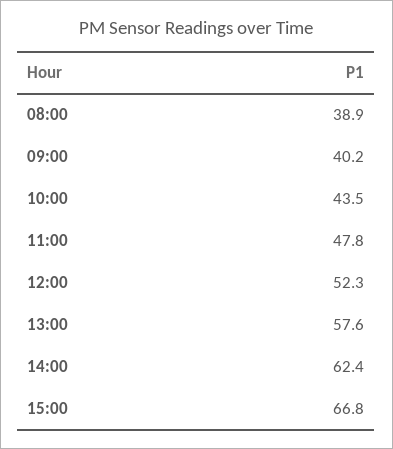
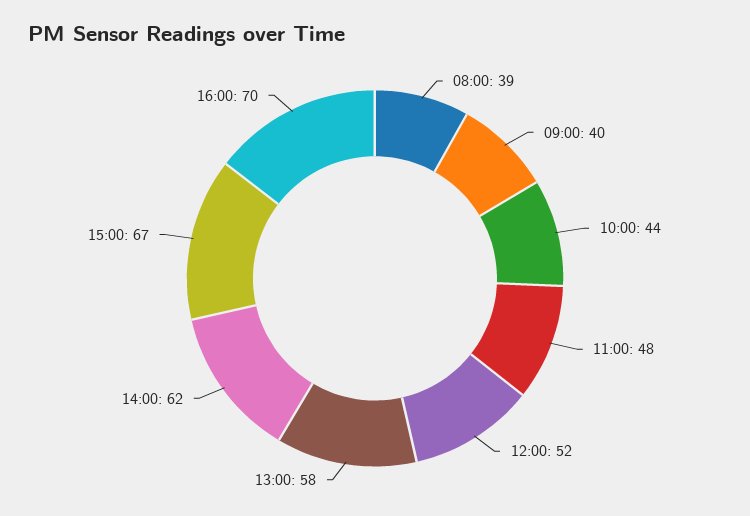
16:00: none -> 70

